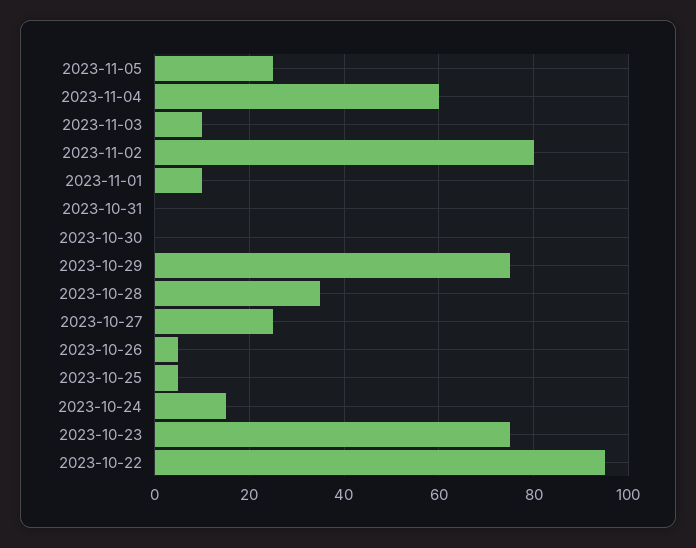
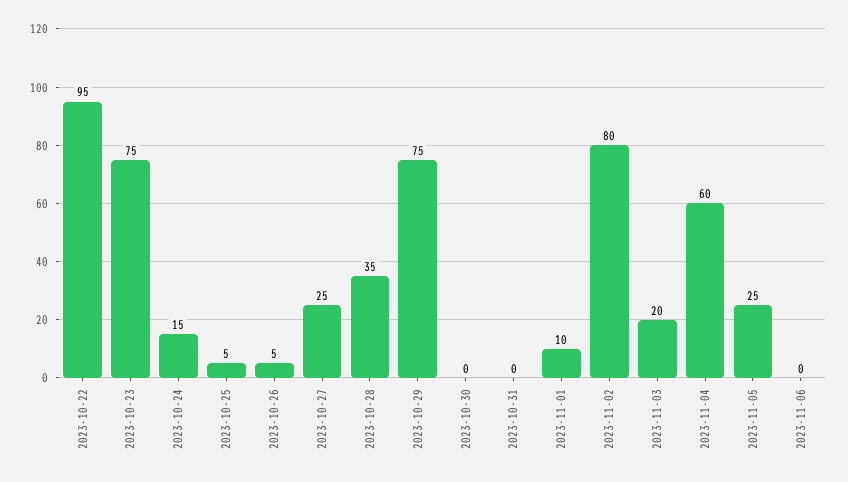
2023-11-03: 10 -> 20
2023-11-06: none -> 0

